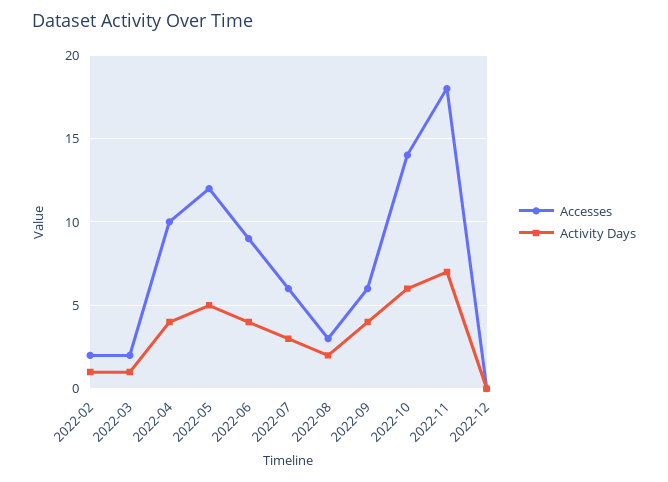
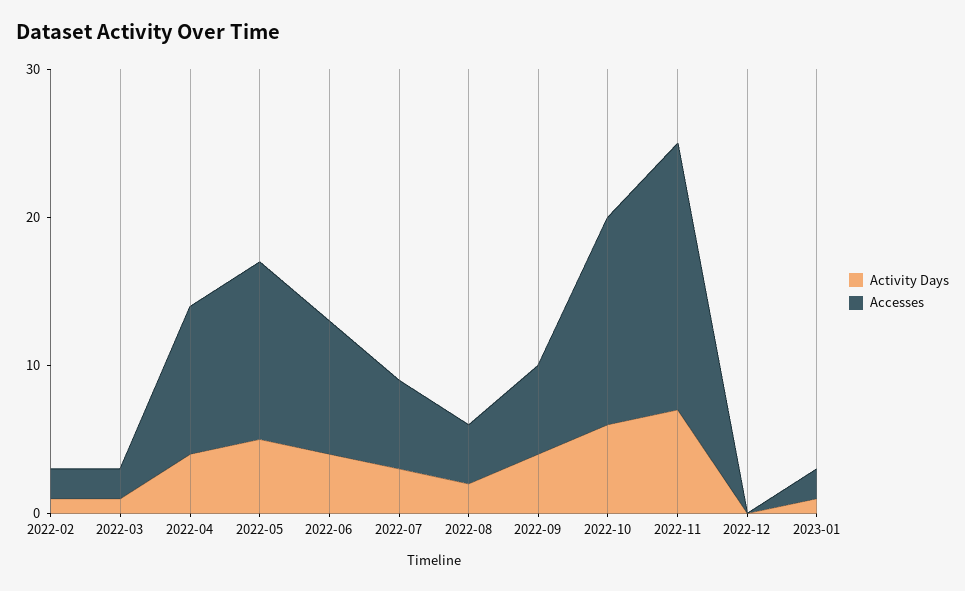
Accesses, 2022-08: 3 -> 4
Activity Days, 2023-01: none -> 1
Accesses, 2023-01: none -> 2

